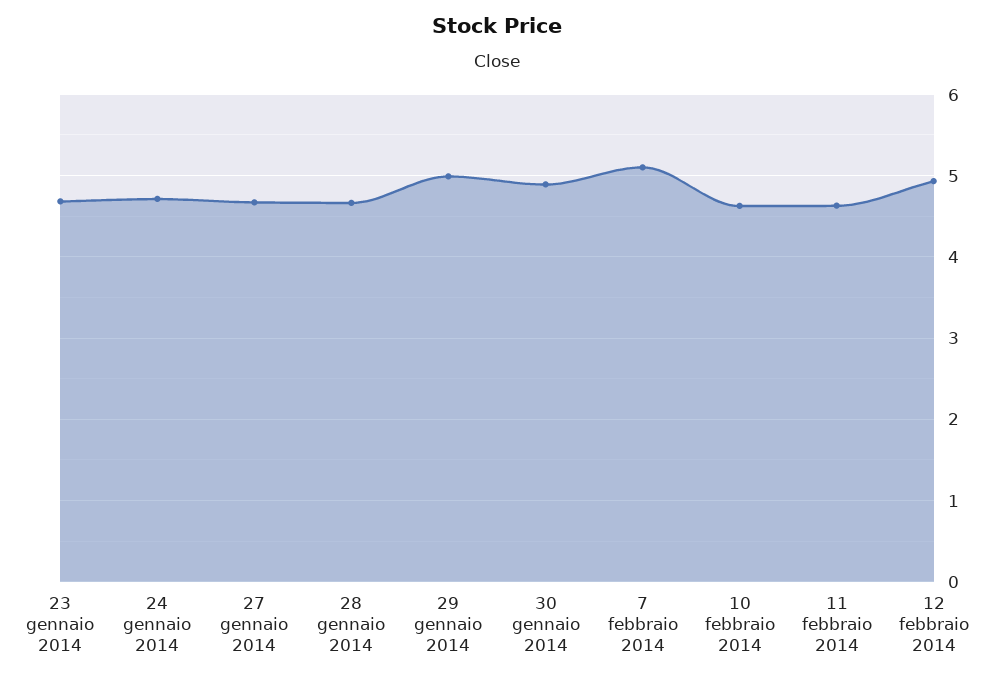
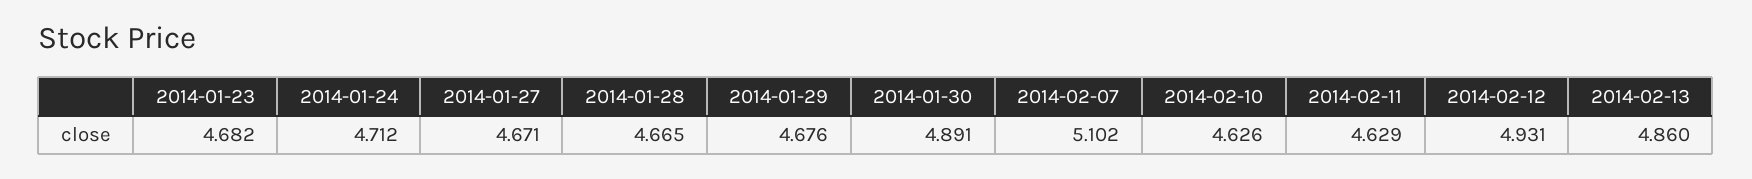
29 gennaio 2014: 5 -> 4.676
2014-02-13: none -> 4.86

